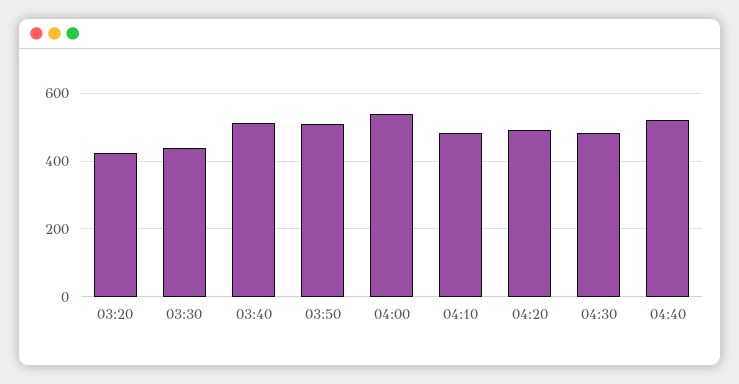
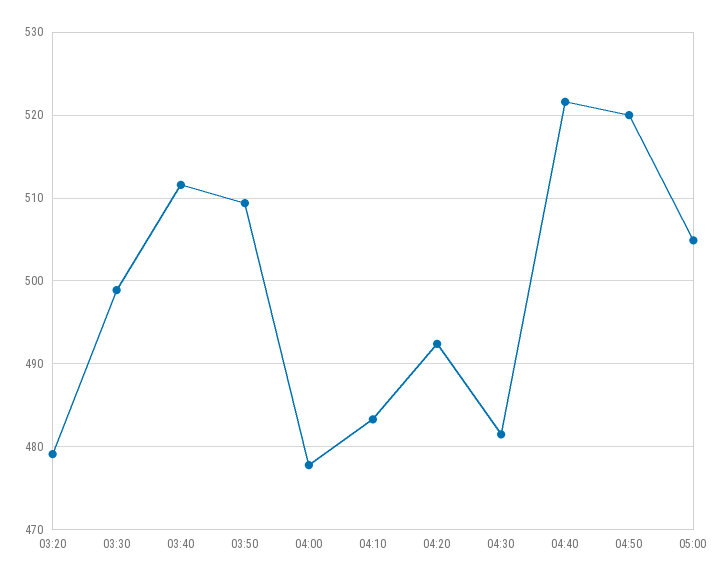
03:20: 420 -> 479
03:30: 440 -> 499
04:00: 540 -> 478
04:50: none -> 520
05:00: none -> 505

